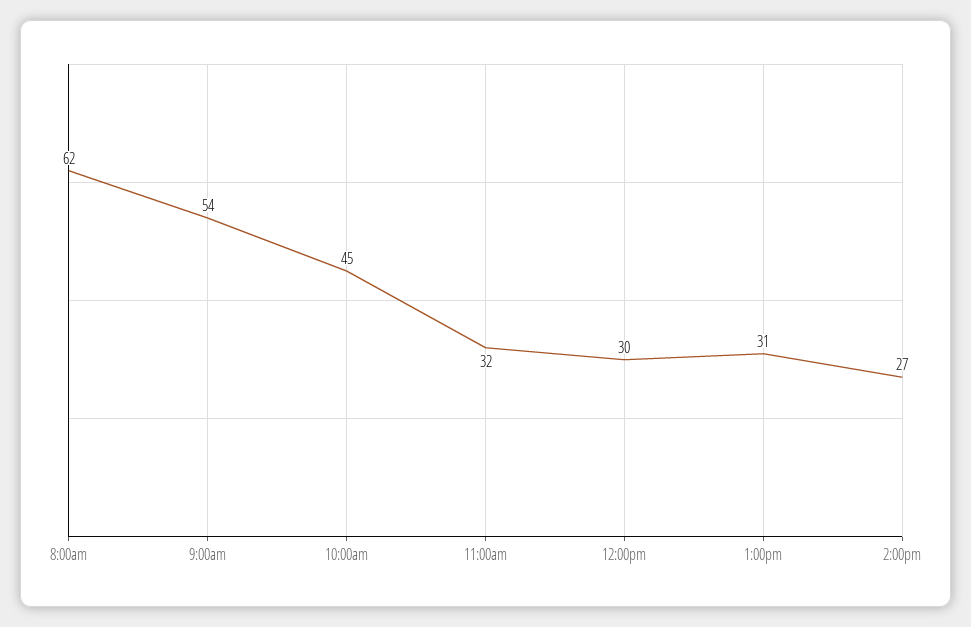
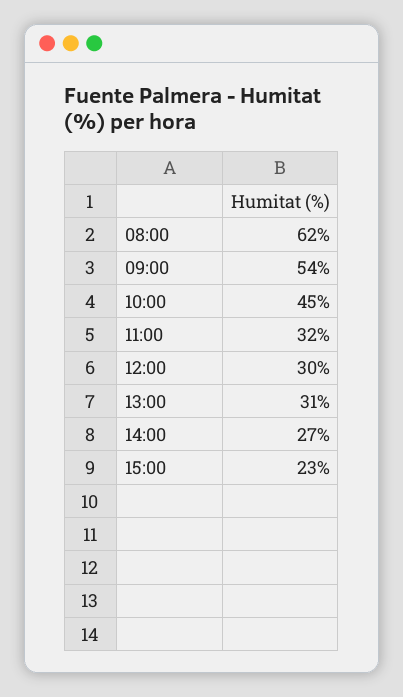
15:00: none -> 23

